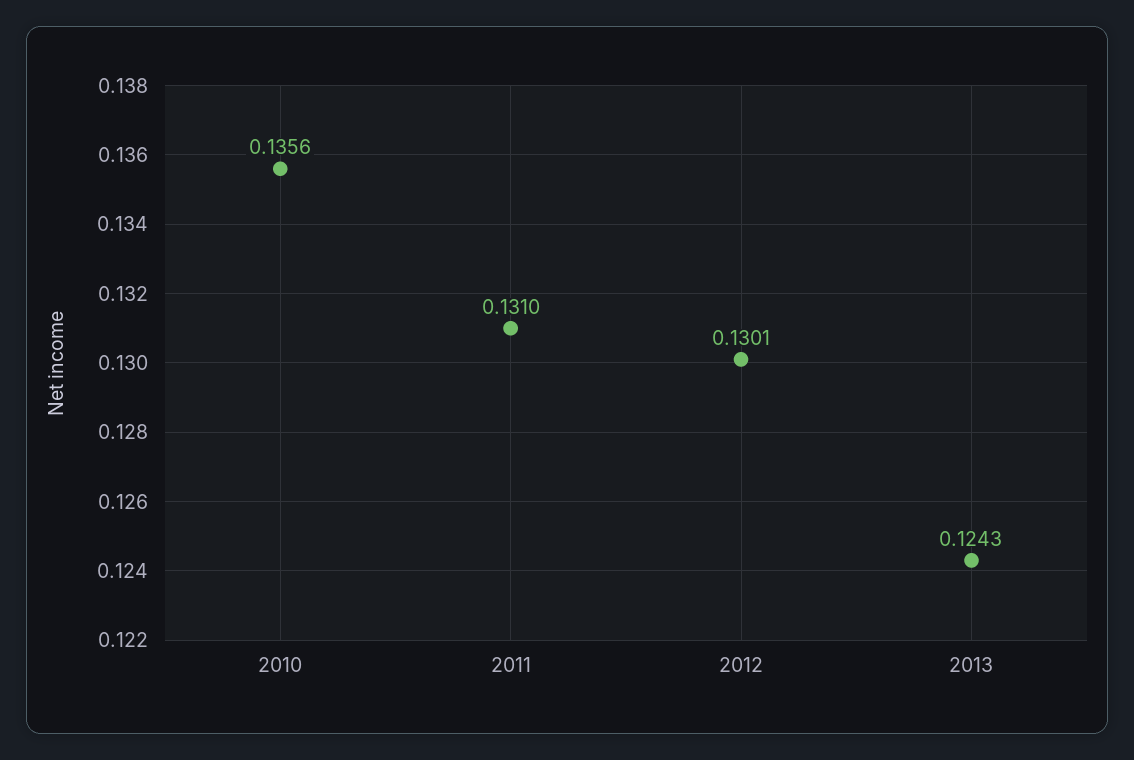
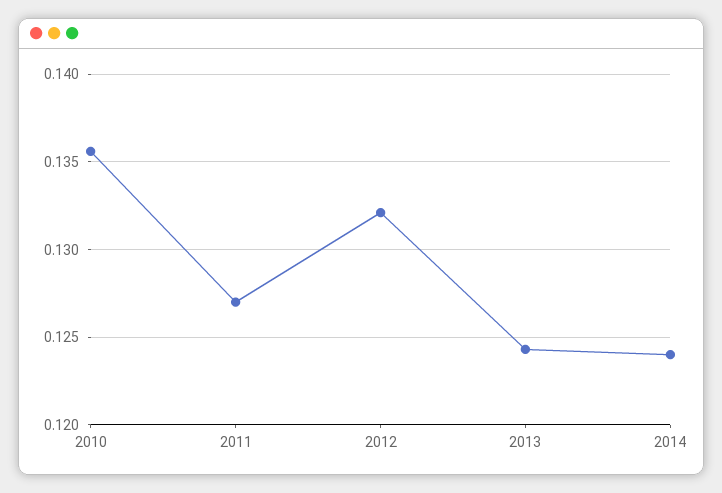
2011: 0.131 -> 0.127
2012: 0.1301 -> 0.132
2014: none -> 0.124

